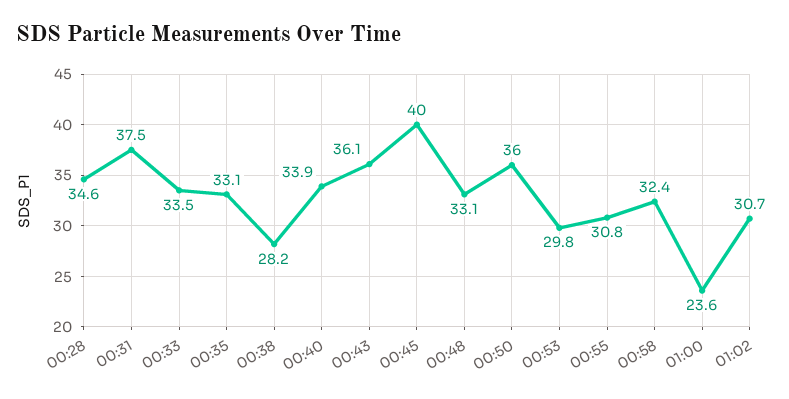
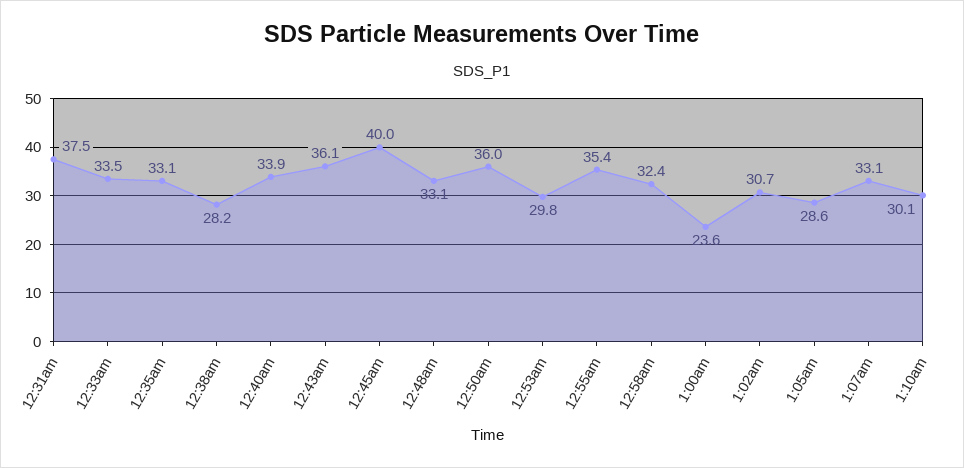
00:28: 34.6 -> none
00:55: 30.8 -> 35.4
1:05am: none -> 28.6
1:07am: none -> 33.1
1:10am: none -> 30.1

